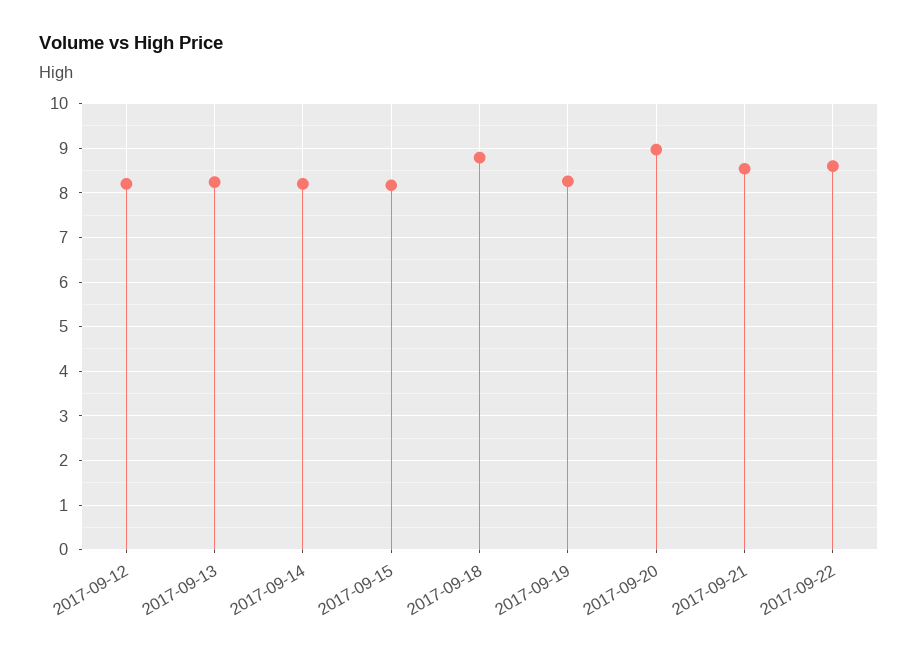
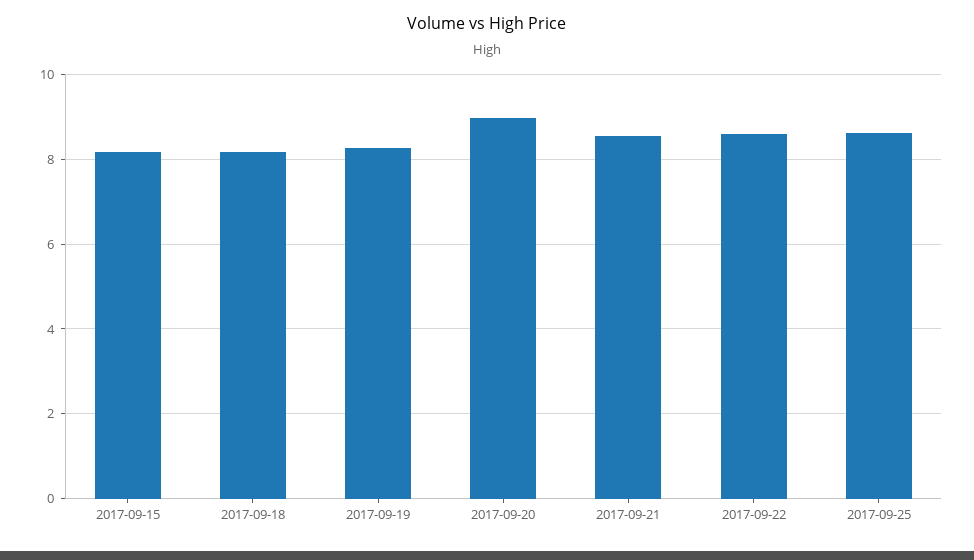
2017-09-12: 8.2 -> none
2017-09-13: 8.2 -> none
2017-09-14: 8.2 -> none
2017-09-18: 8.8 -> 8.2
2017-09-25: none -> 8.6

